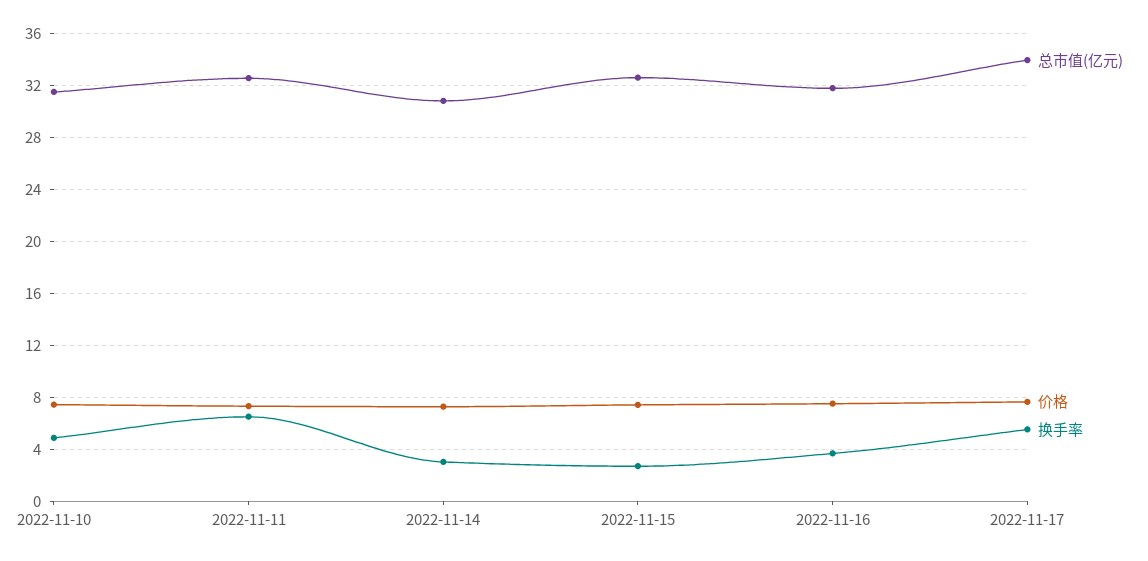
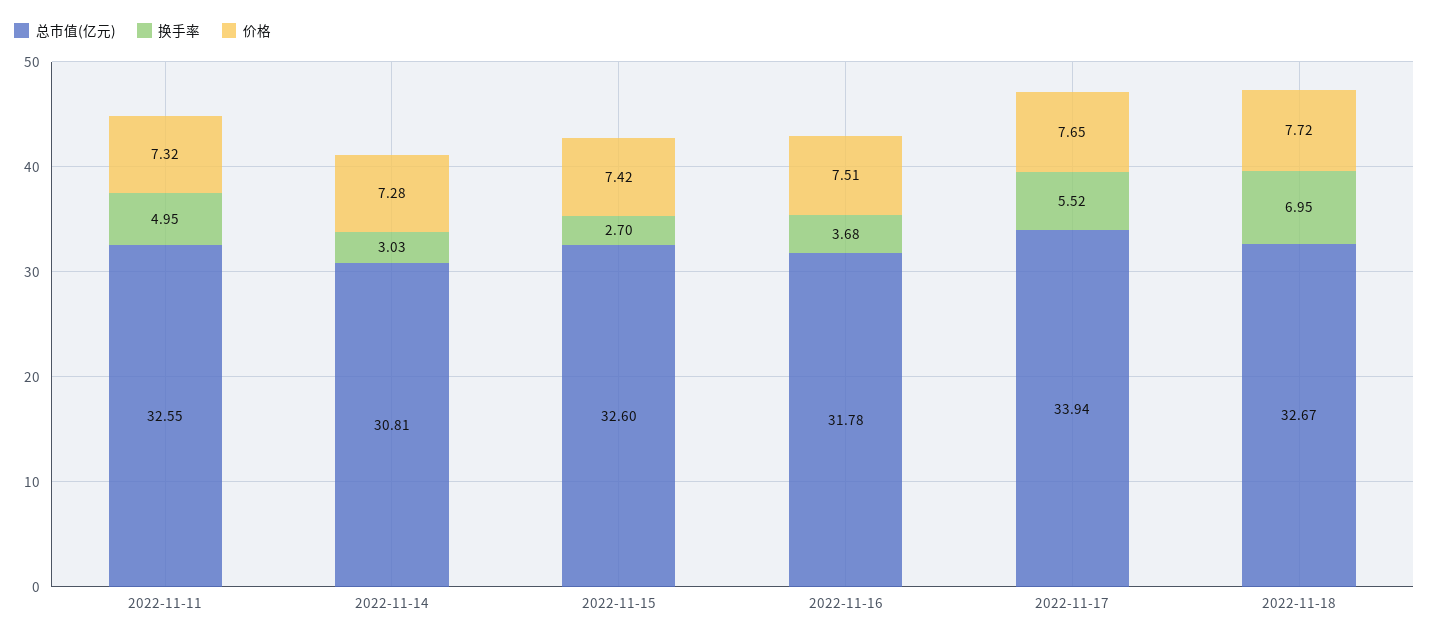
总市值(亿元), 2022-11-10: 31.5 -> none
价格, 2022-11-10: 7.5 -> none
换手率, 2022-11-10: 5 -> none
换手率, 2022-11-11: 6.5 -> 4.95
总市值(亿元), 2022-11-18: none -> 32.67
换手率, 2022-11-18: none -> 6.95
价格, 2022-11-18: none -> 7.72

